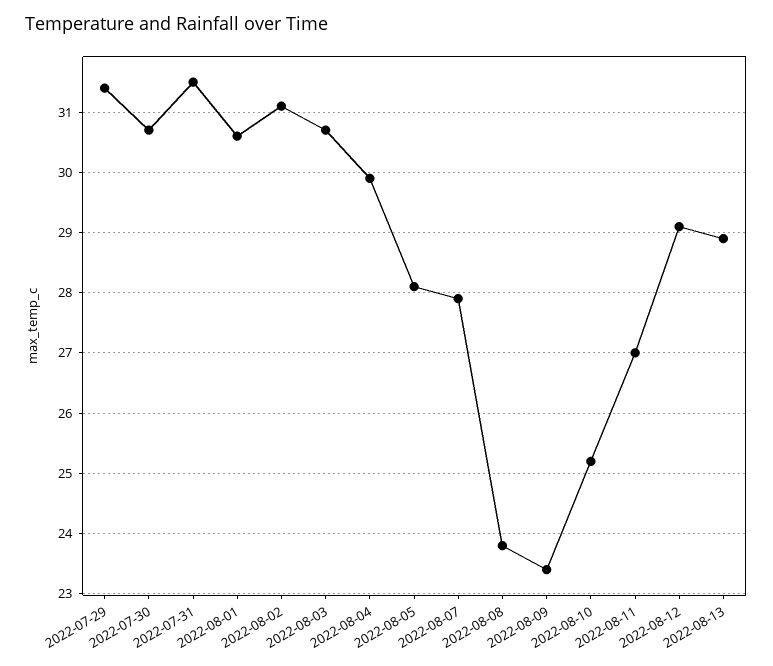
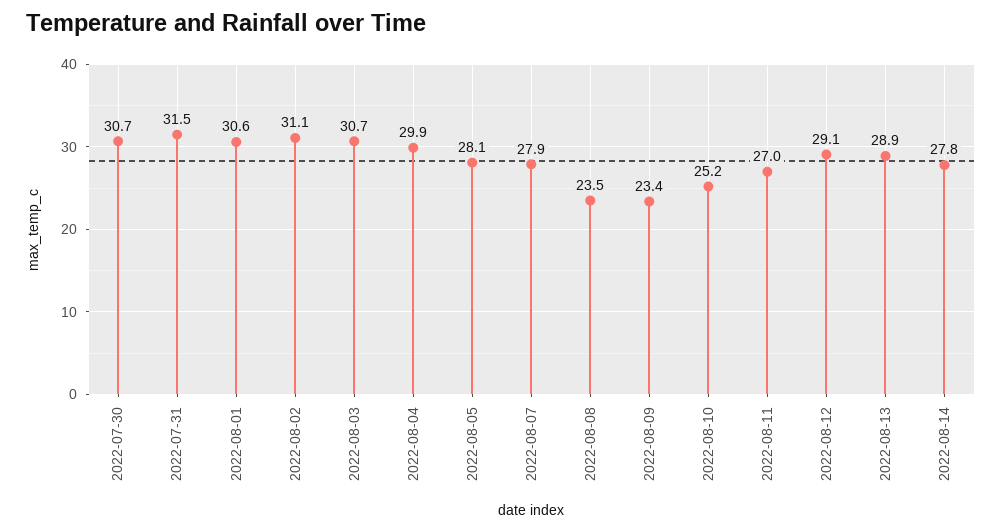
2022-07-29: 31.4 -> none
2022-08-08: 23.8 -> 23.5
2022-08-14: none -> 27.8

